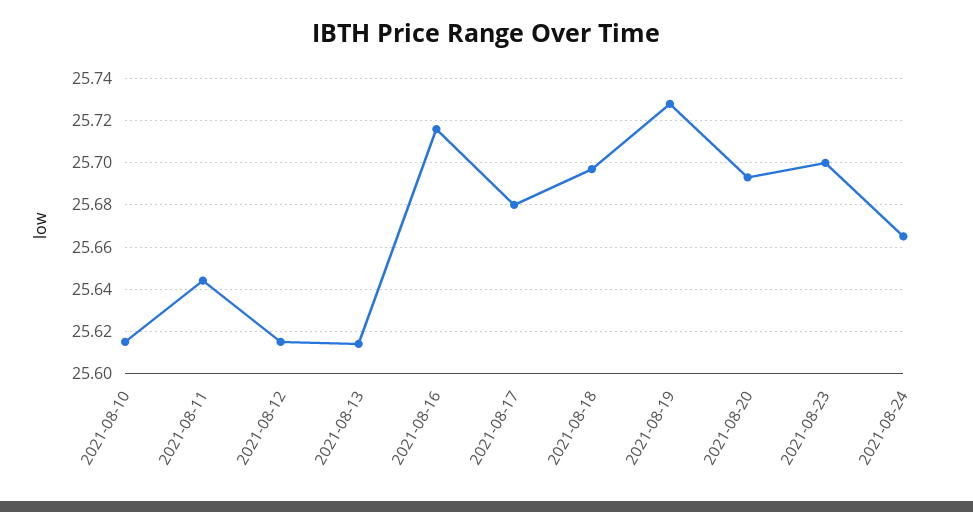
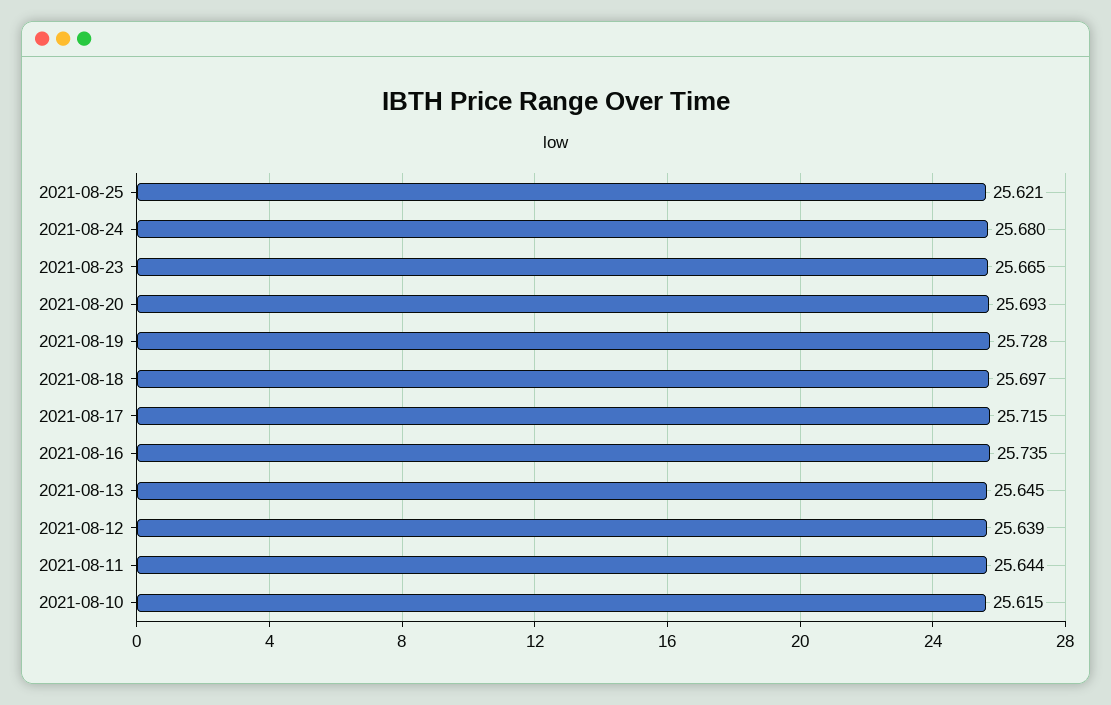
2021-08-12: 25.615 -> 25.639
2021-08-13: 25.615 -> 25.645
2021-08-16: 25.715 -> 25.735
2021-08-17: 25.68 -> 25.715
2021-08-23: 25.7 -> 25.665
2021-08-24: 25.665 -> 25.68
2021-08-25: none -> 25.621

